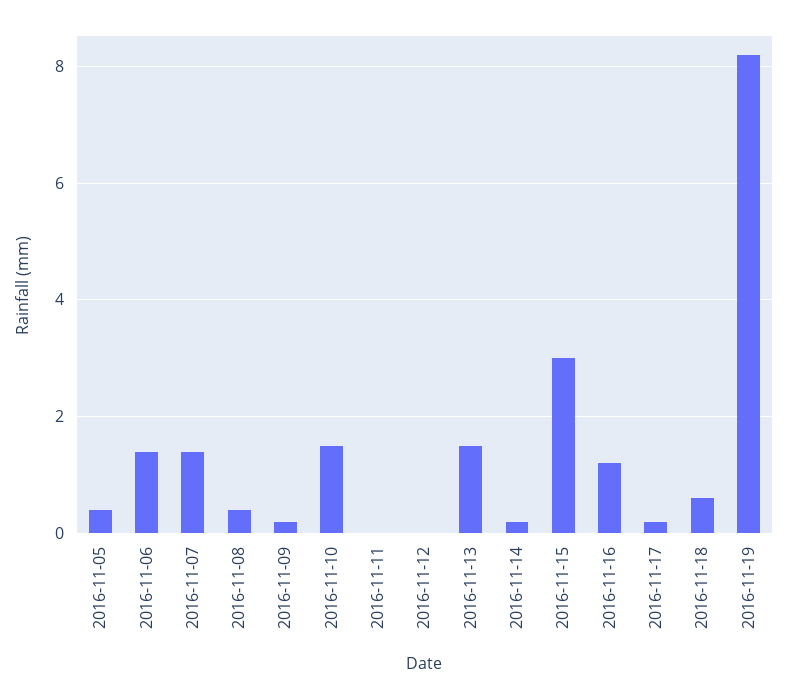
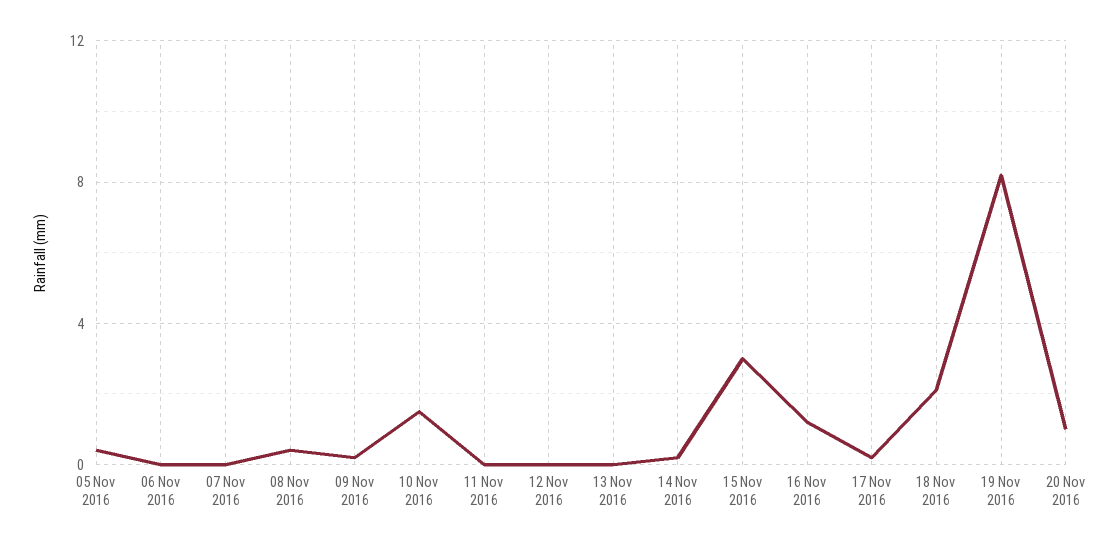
2016-11-06: 1.5 -> 0
2016-11-07: 1.5 -> 0
2016-11-13: 1.5 -> 0
2016-11-18: 0.5 -> 2
20 Nov 2016: none -> 1

